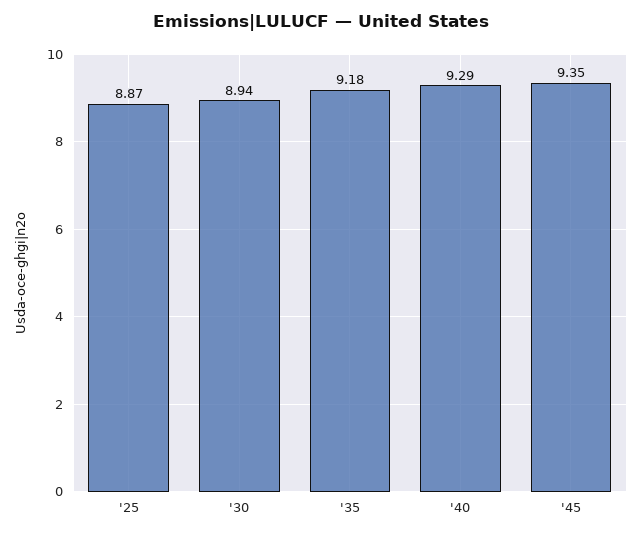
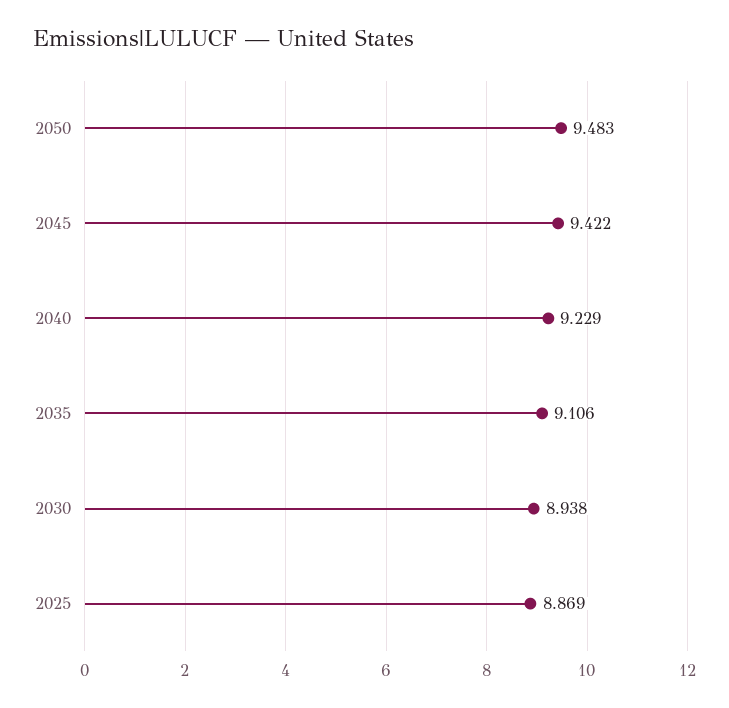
'35: 9.18 -> 9.106
'40: 9.29 -> 9.229
'45: 9.35 -> 9.422
2050: none -> 9.483

